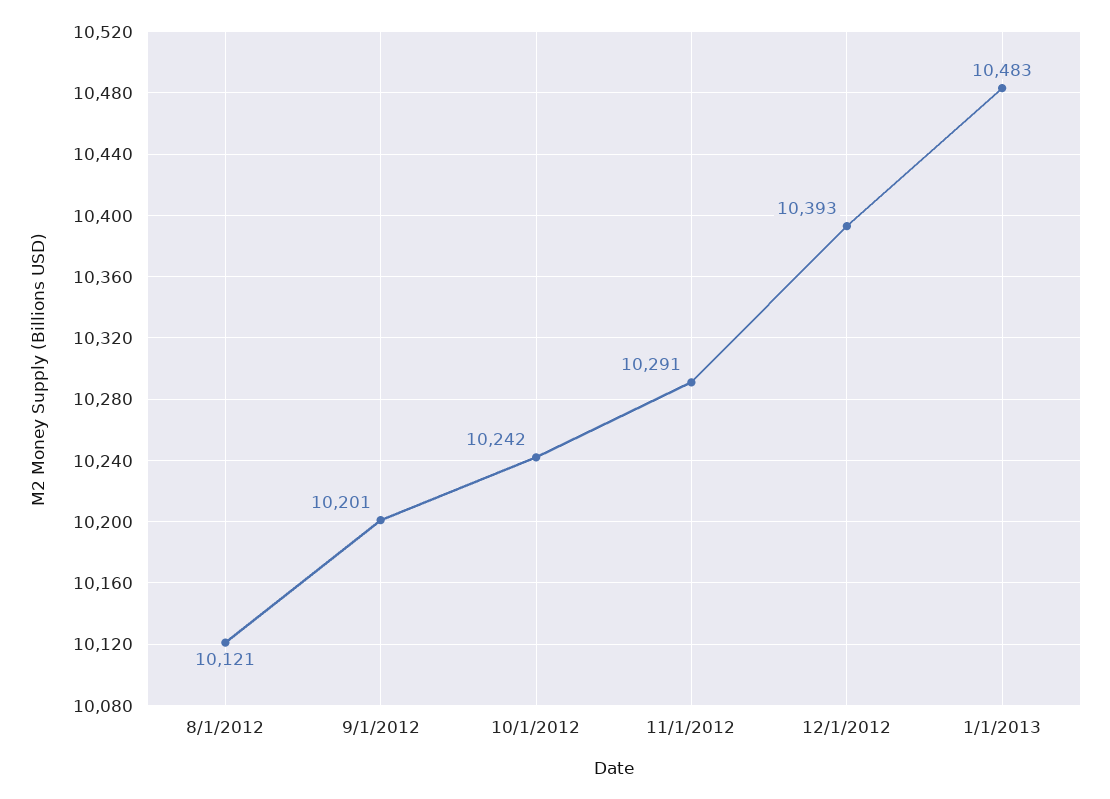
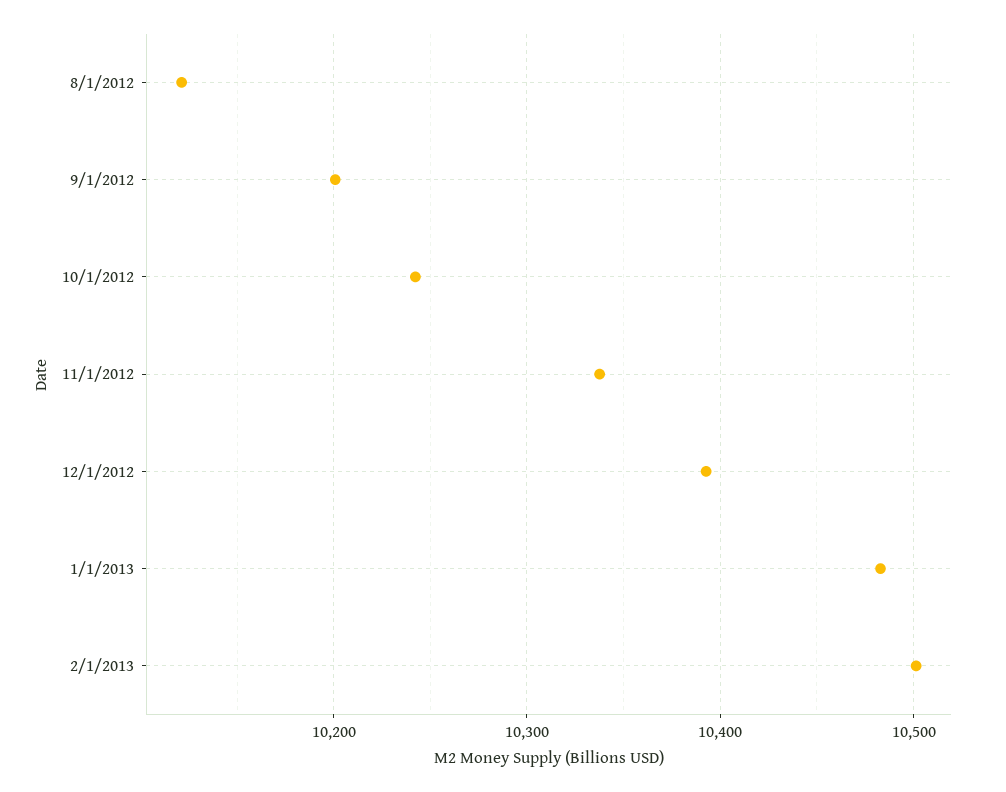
11/1/2012: 10291 -> 10340
2/1/2013: none -> 10500

